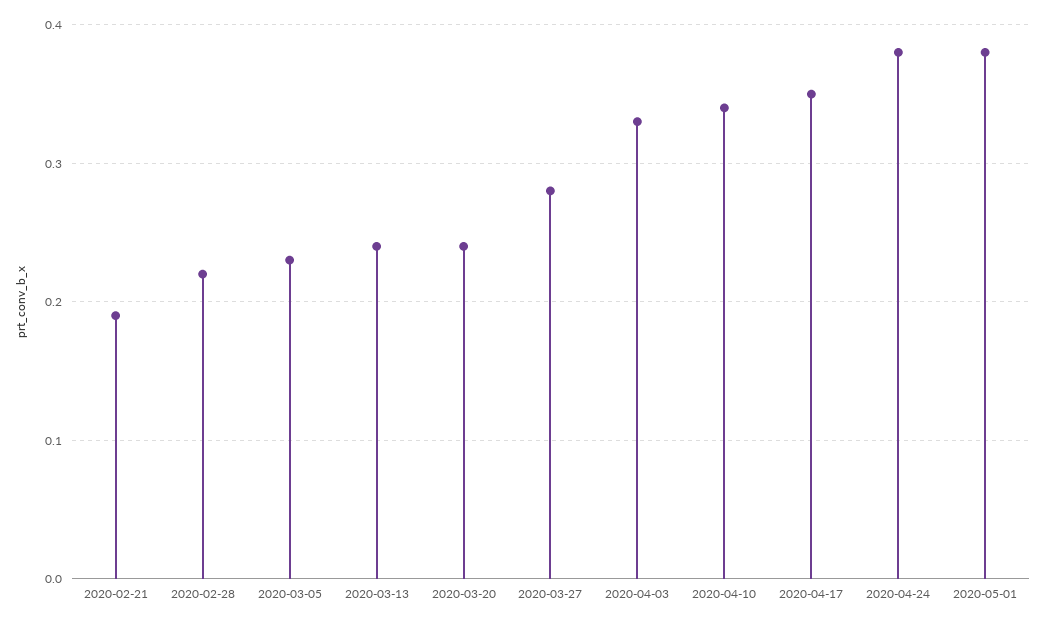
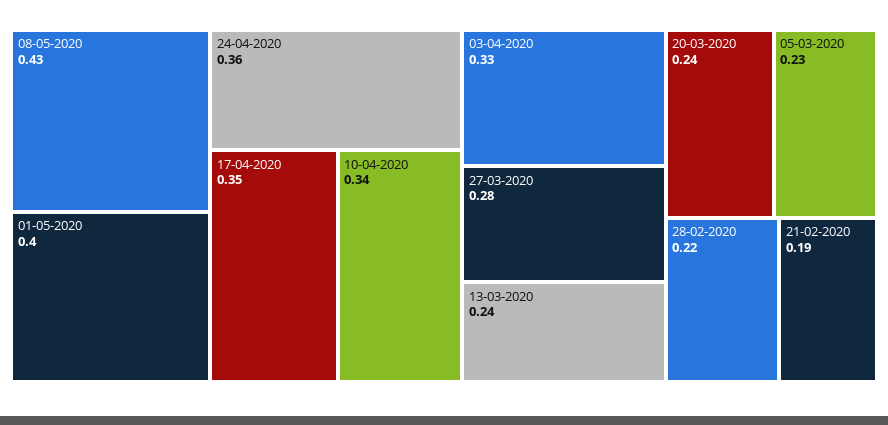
2020-04-24: 0.38 -> 0.36
2020-05-01: 0.38 -> 0.4
08-05-2020: none -> 0.43

